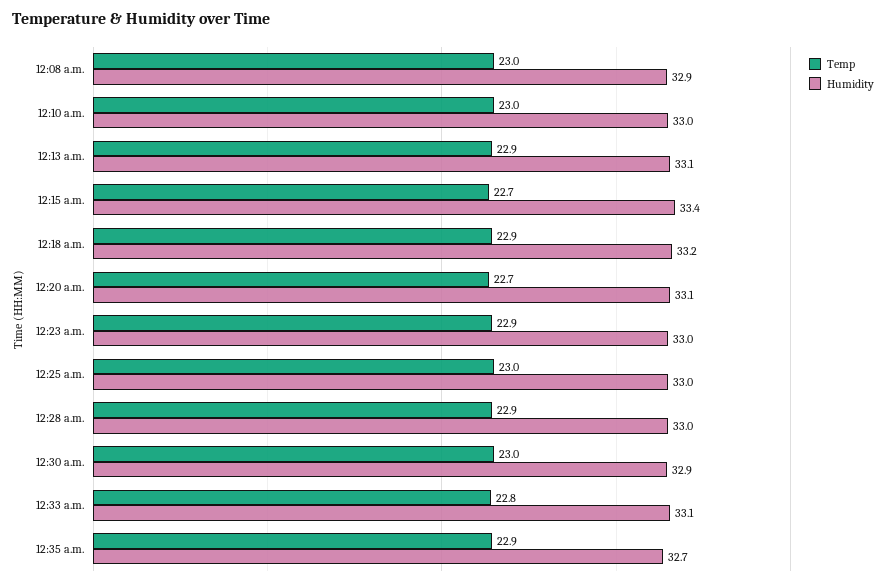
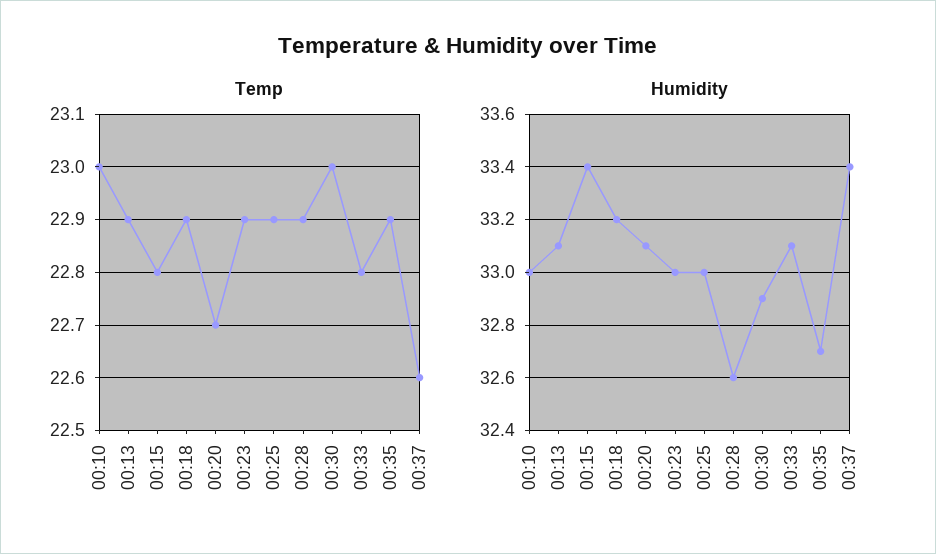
Temp, 12:08 a.m.: 23 -> none
Humidity, 12:08 a.m.: 32.9 -> none
Temp, 12:15 a.m.: 22.7 -> 22.8
Temp, 12:25 a.m.: 23 -> 22.9
Humidity, 12:28 a.m.: 33 -> 32.6
Temp, 00:37: none -> 22.6
Humidity, 00:37: none -> 33.4

